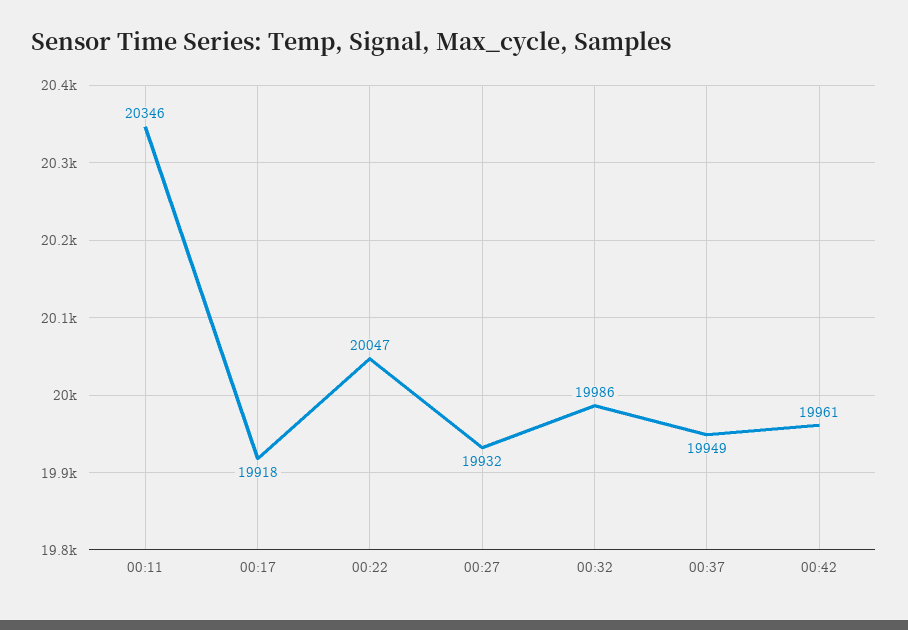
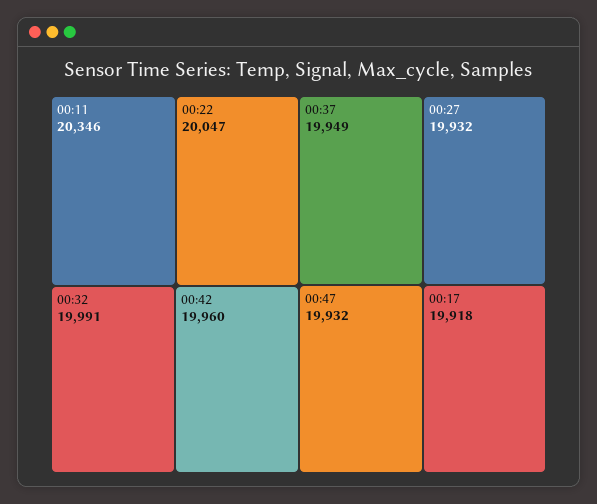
00:32: 19986 -> 19991
00:42: 19961 -> 19960
00:47: none -> 19932

